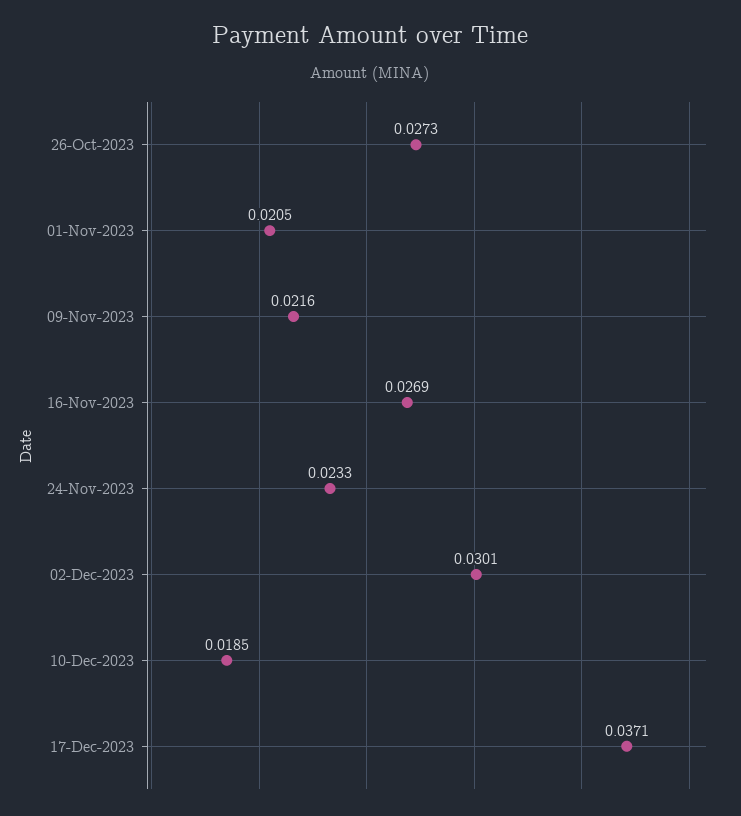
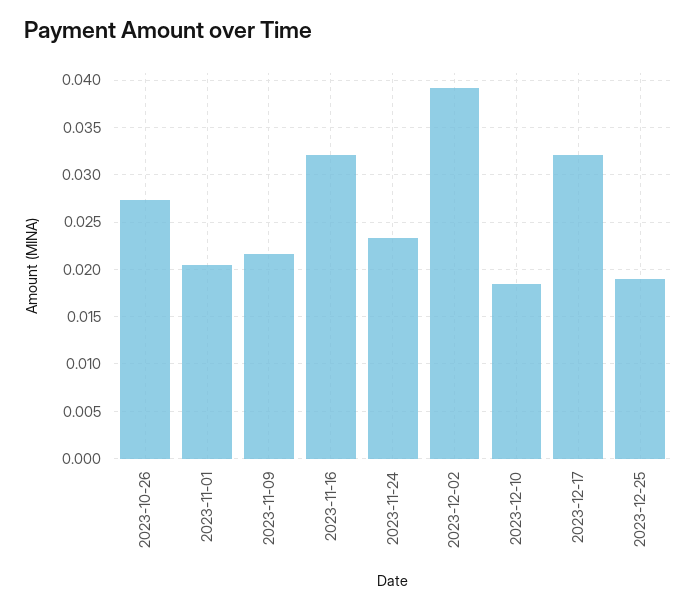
16-Nov-2023: 0.0269 -> 0.032
02-Dec-2023: 0.0301 -> 0.039
17-Dec-2023: 0.0371 -> 0.032
2023-12-25: none -> 0.019

